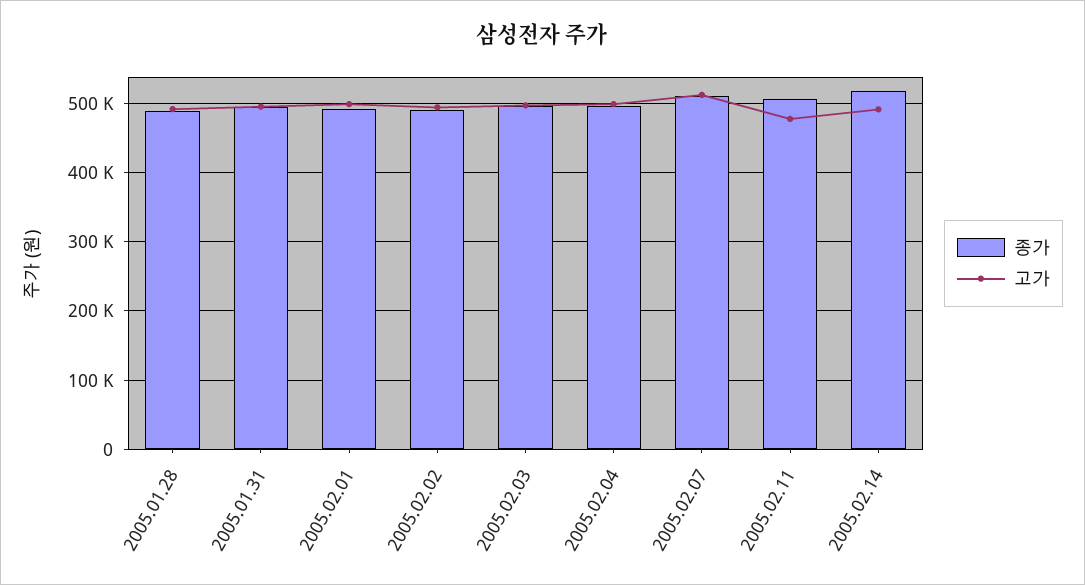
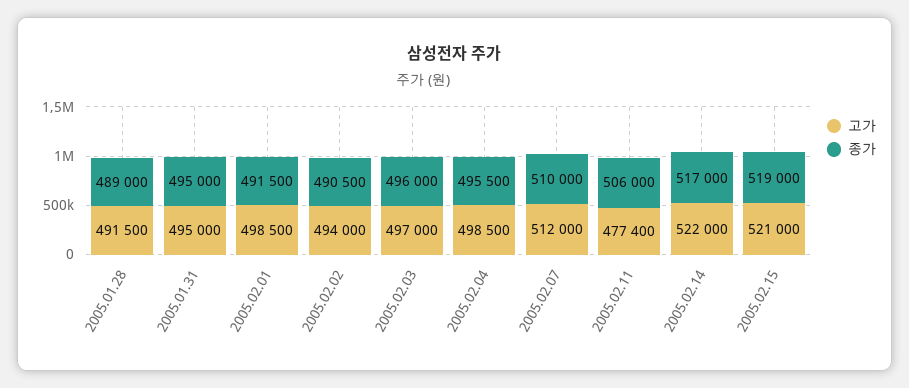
고가, 2005.02.14: 490000 -> 522000
고가, 2005.02.15: none -> 521000
종가, 2005.02.15: none -> 519000

